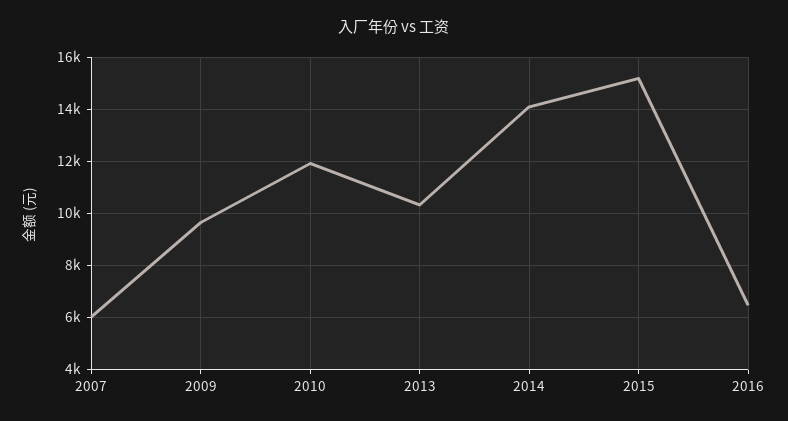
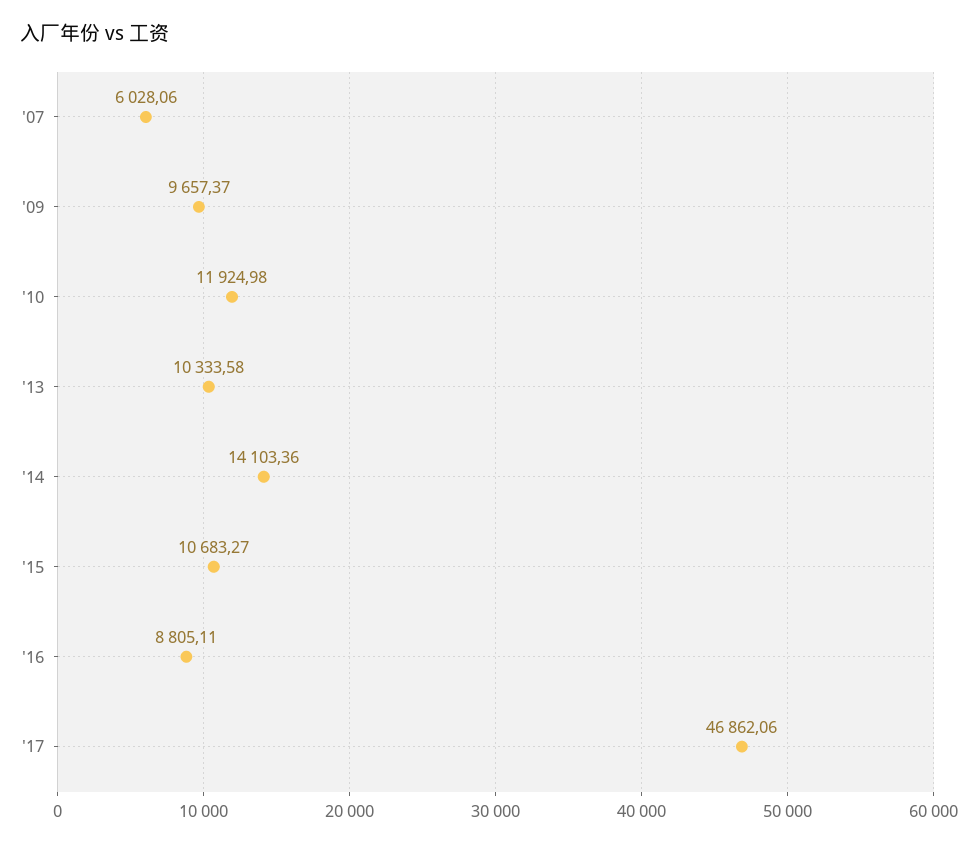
2015: 15250 -> 10683.27
2016: 6500 -> 8805.11
'17: none -> 46862.06

